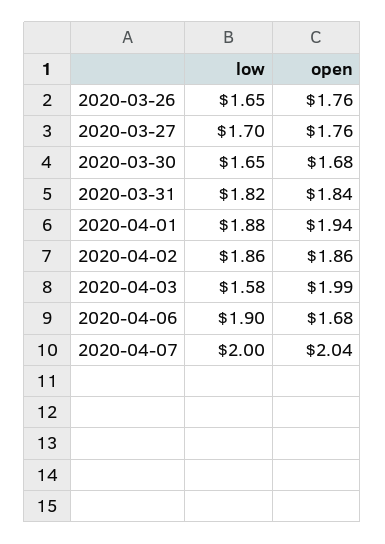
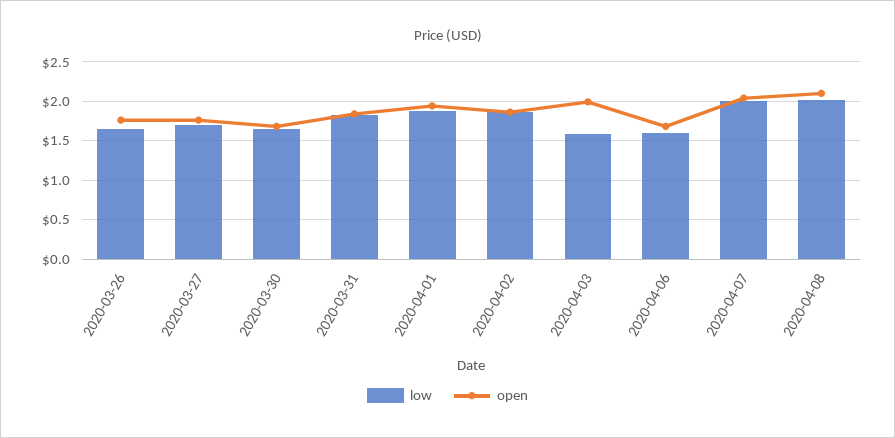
low, 2020-04-06: 1.9 -> 1.6
low, 2020-04-08: none -> 2
open, 2020-04-08: none -> 2.1

